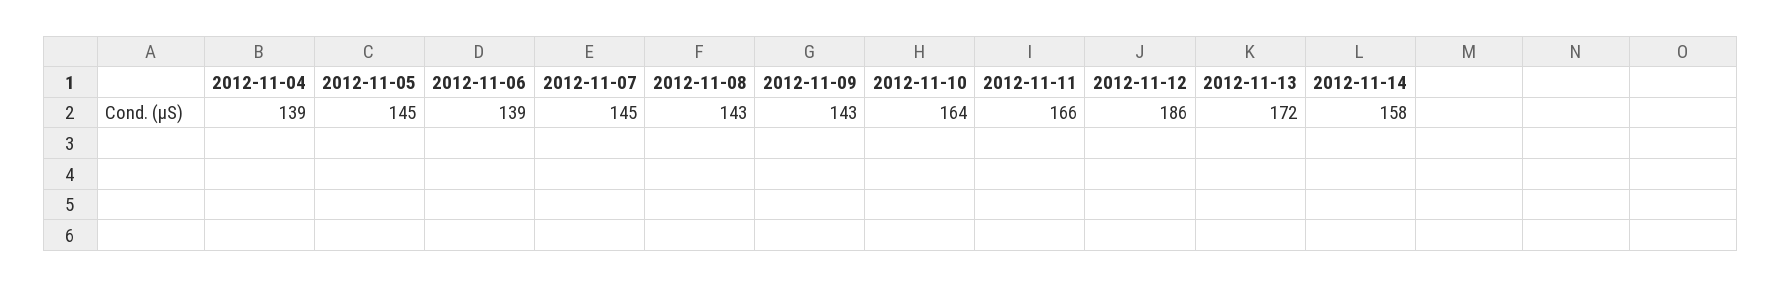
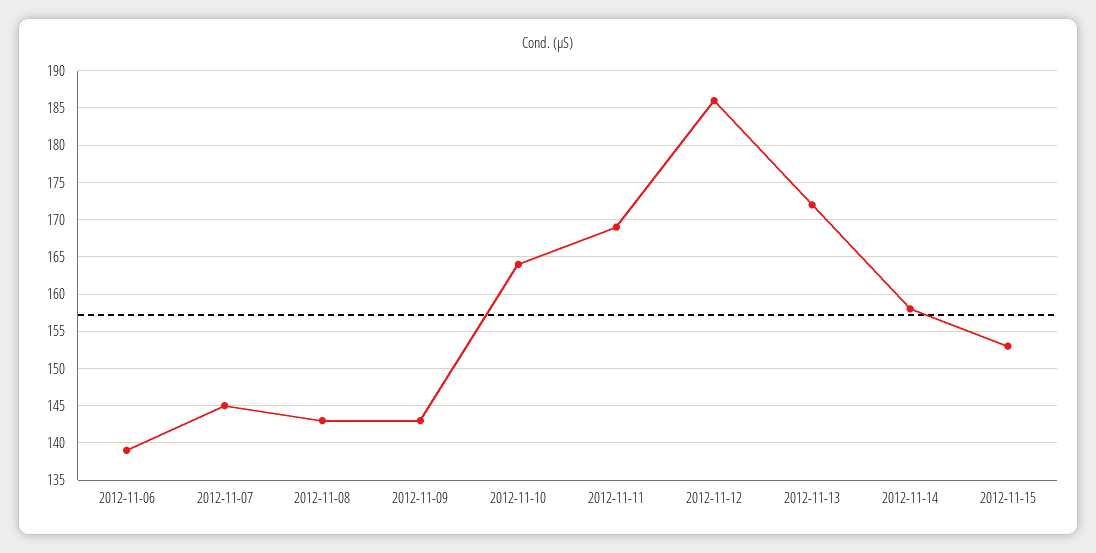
2012-11-04: 139 -> none
2012-11-05: 145 -> none
2012-11-11: 166 -> 169
2012-11-15: none -> 153

